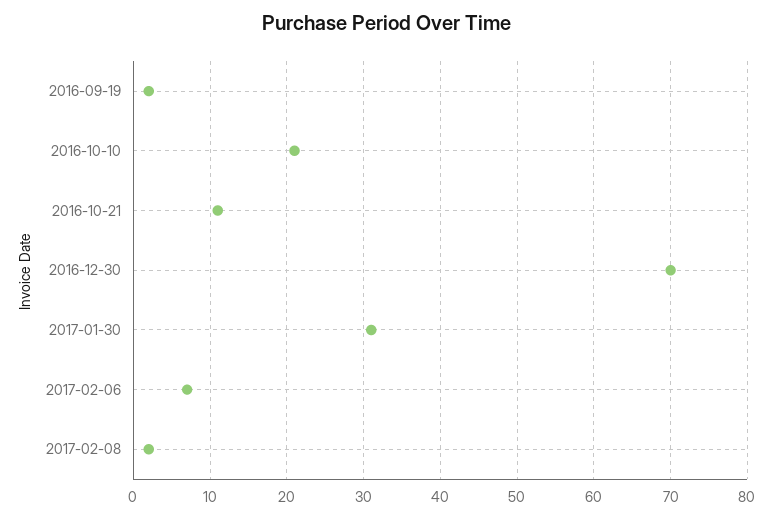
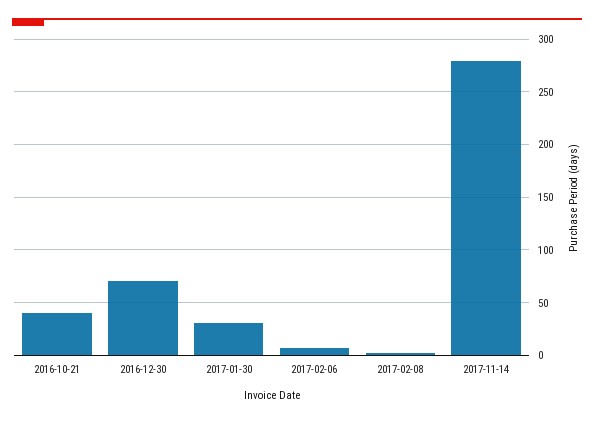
2016-09-19: 2 -> none
2016-10-10: 21 -> none
2016-10-21: 11 -> 40
2017-11-14: none -> 280

